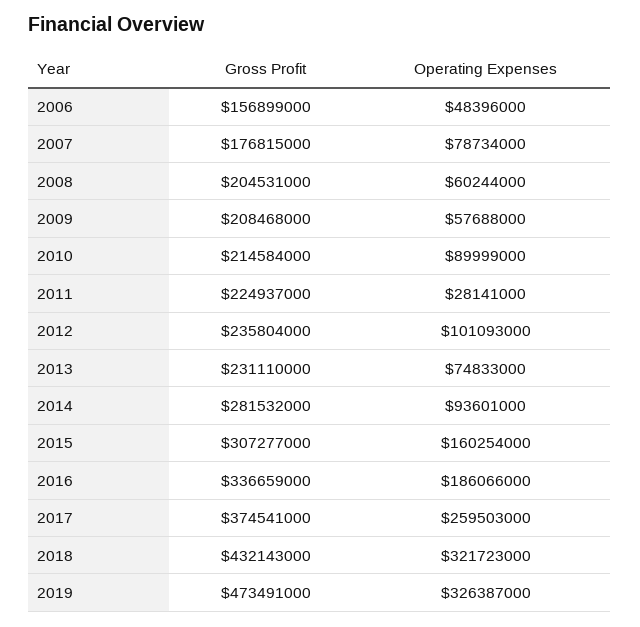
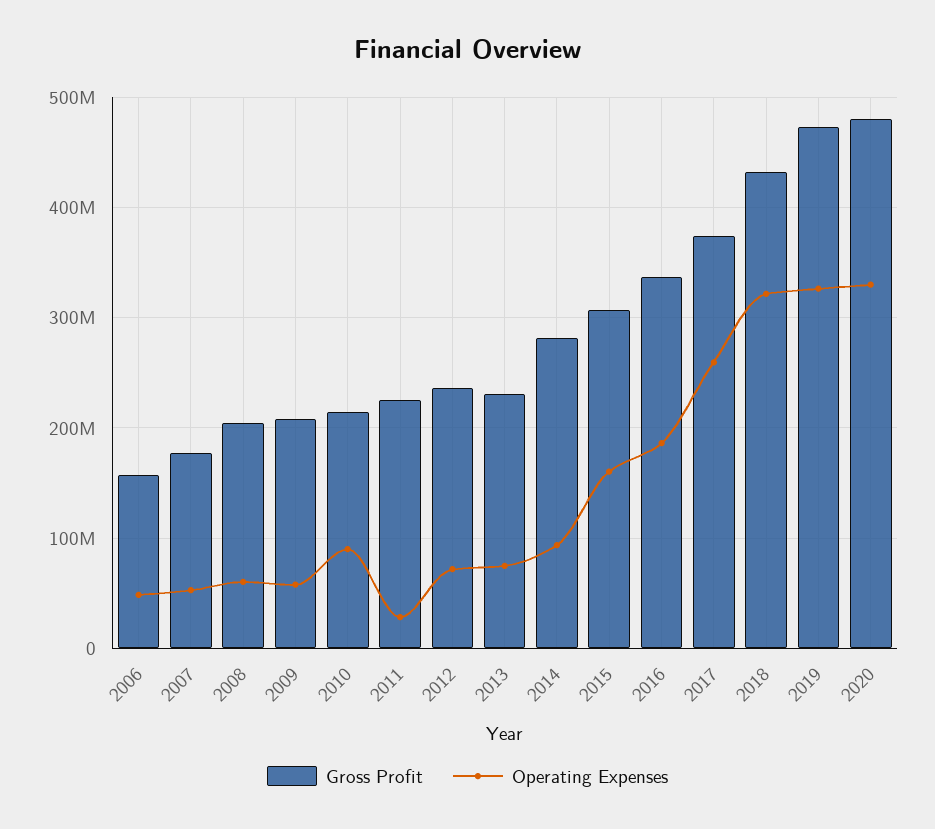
Operating Expenses, 2007: 78734000 -> 50000000
Operating Expenses, 2012: 101093000 -> 70000000
Gross Profit, 2020: none -> 480000000
Operating Expenses, 2020: none -> 330000000

